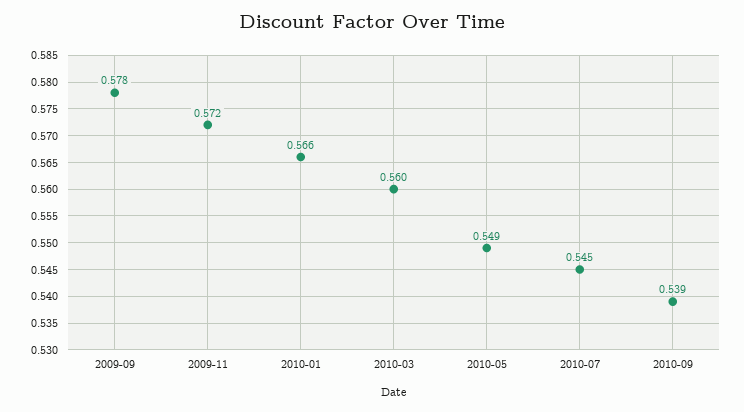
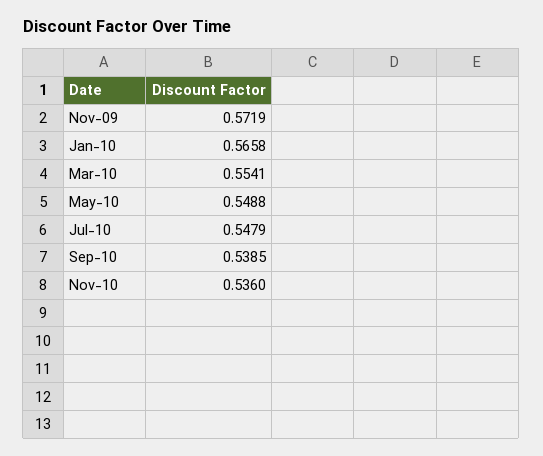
2009-09: 0.578 -> none
2010-03: 0.56 -> 0.5541
2010-07: 0.545 -> 0.5479
Nov-10: none -> 0.536

